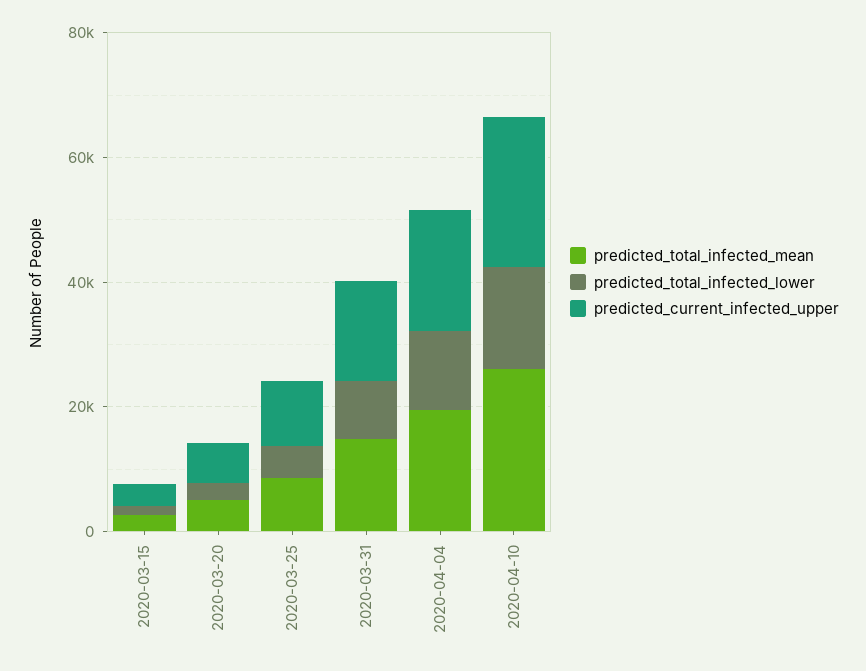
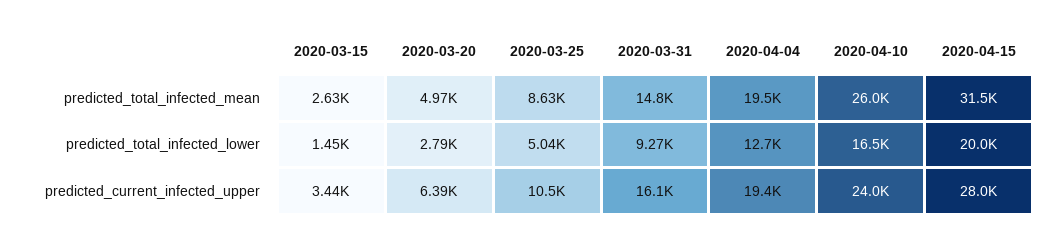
predicted_total_infected_mean, 2020-04-15: none -> 31500
predicted_total_infected_lower, 2020-04-15: none -> 20000
predicted_current_infected_upper, 2020-04-15: none -> 28000

